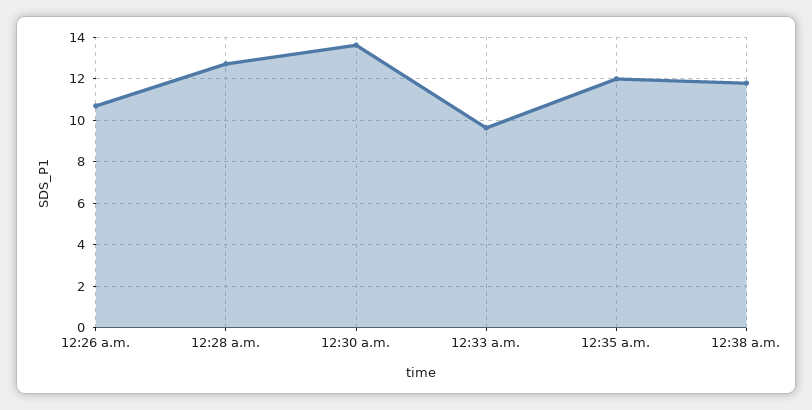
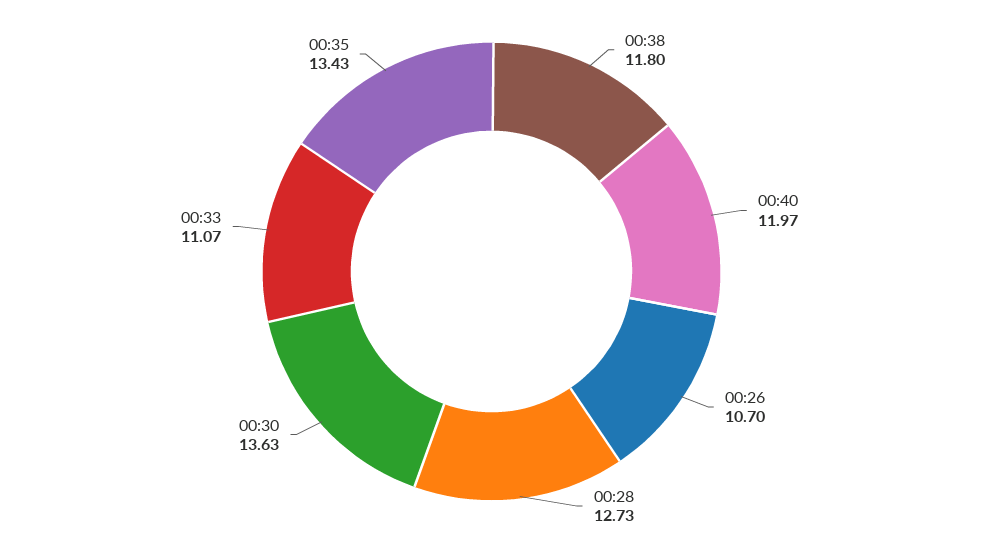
12:33 a.m.: 9.5 -> 11.07
12:35 a.m.: 12 -> 13.43
00:40: none -> 11.97

